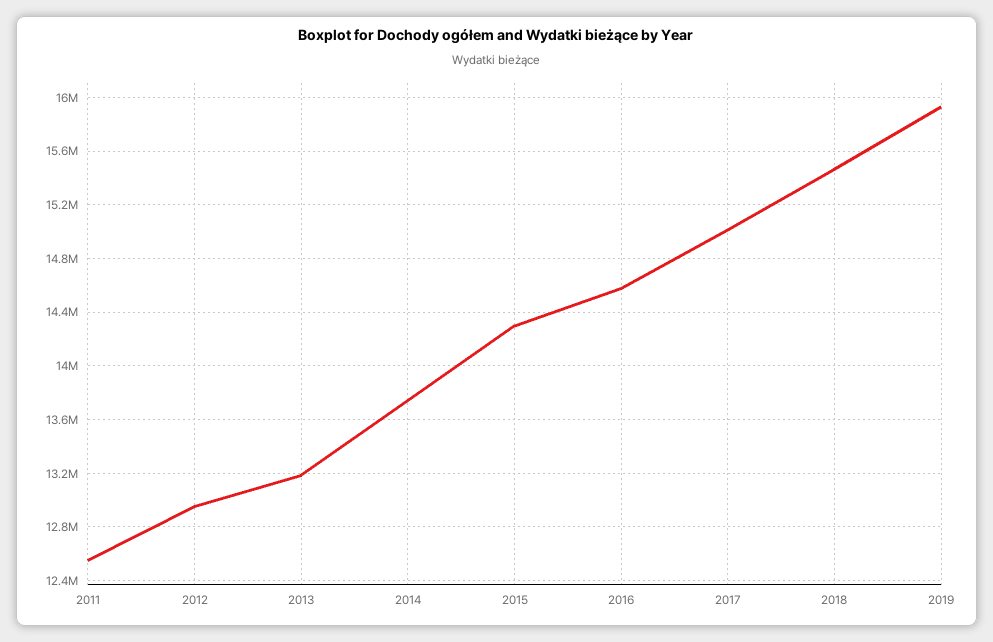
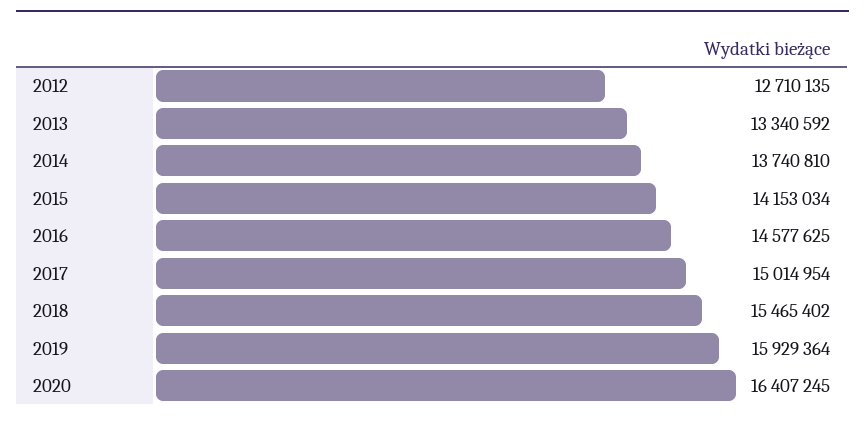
2011: 12550000 -> none
2012: 12950000 -> 12710135
2013: 13200000 -> 13340592
2015: 14300000 -> 14153034
2020: none -> 16407245

